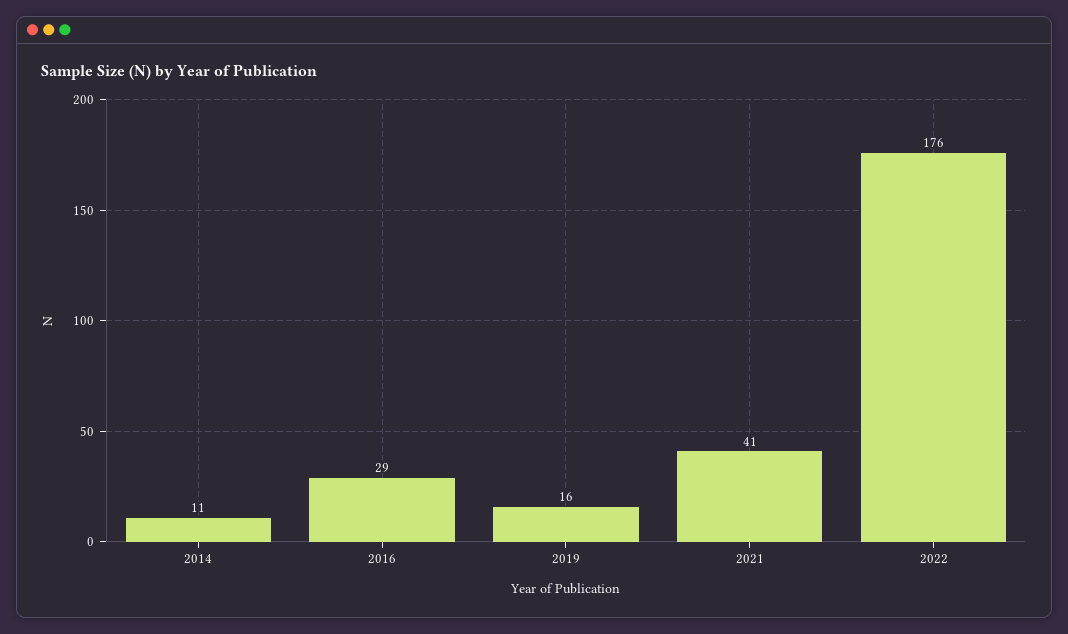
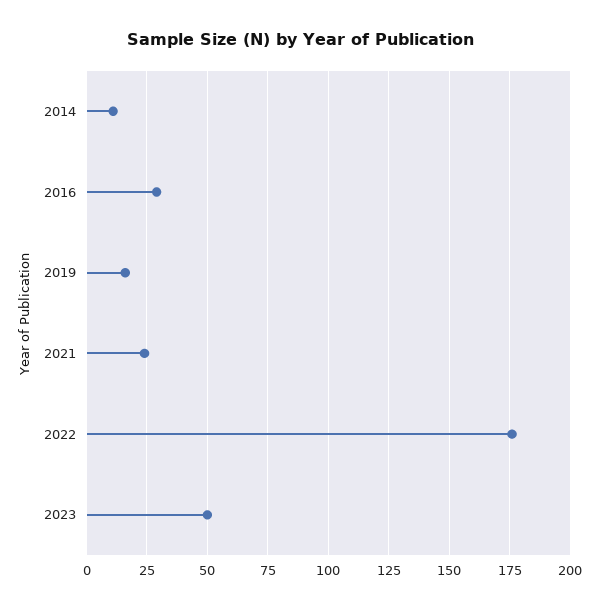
2021: 41 -> 25
2023: none -> 50

